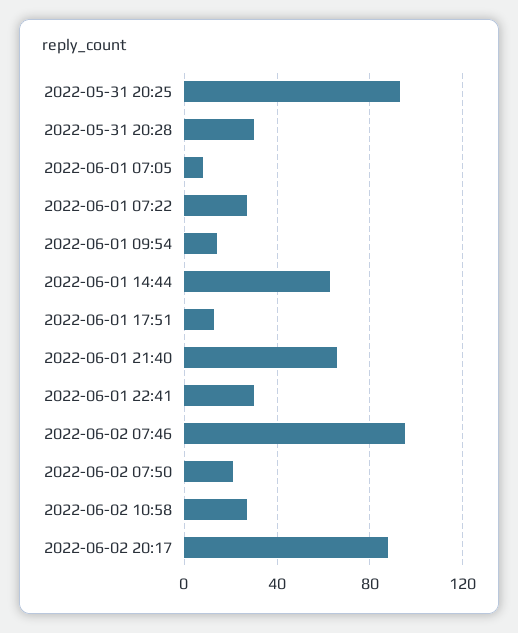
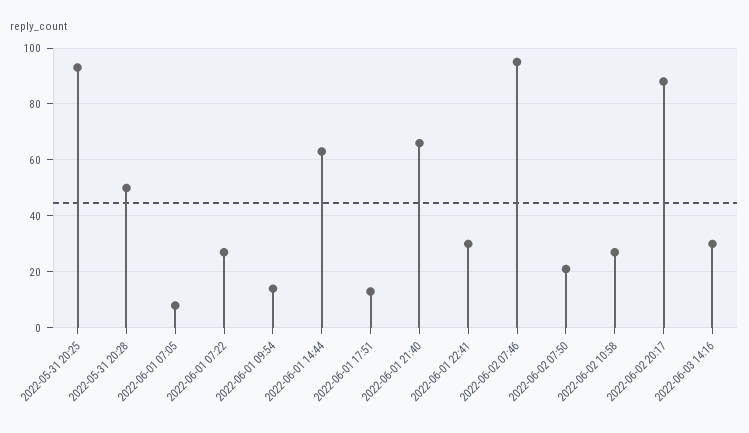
2022-05-31 20:28: 30 -> 50
2022-06-03 14:16: none -> 30

